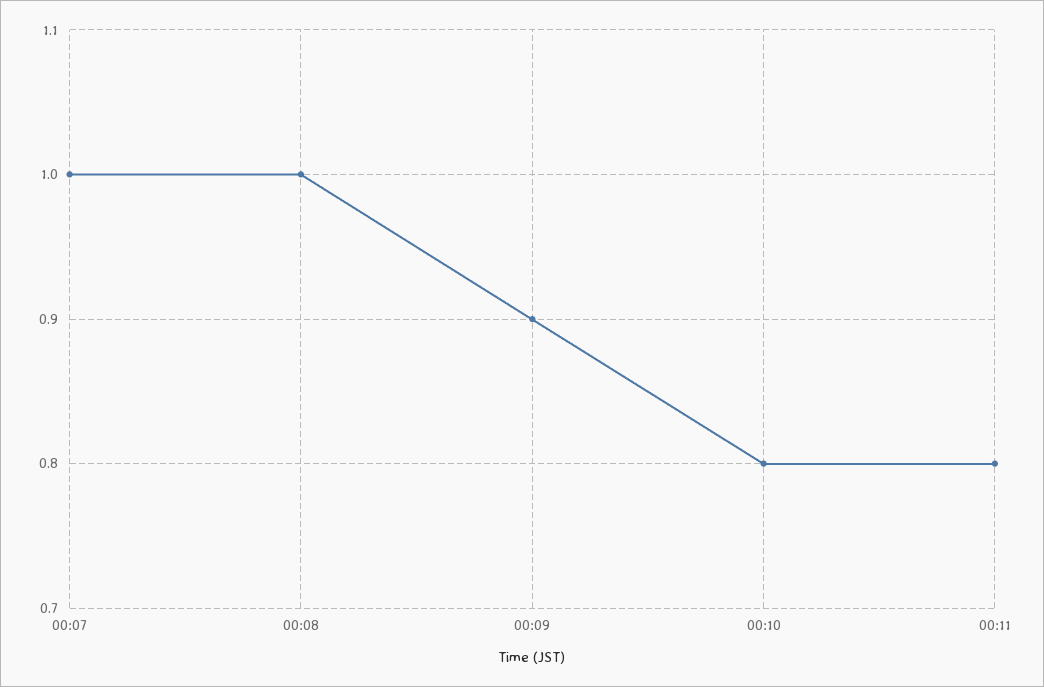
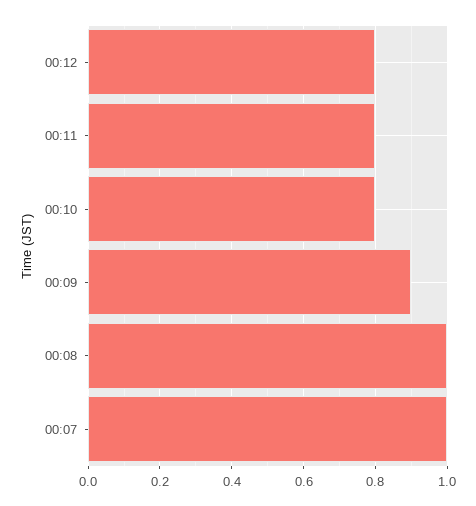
00:12: none -> 0.8

